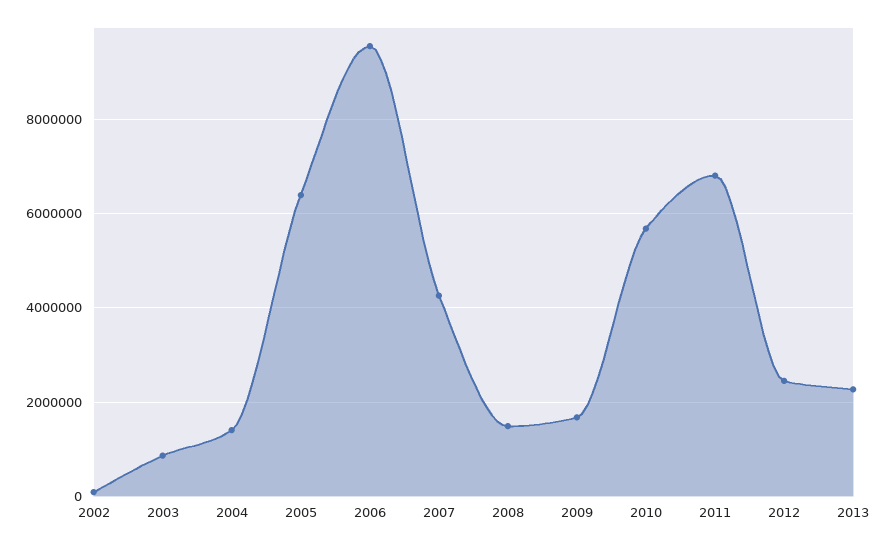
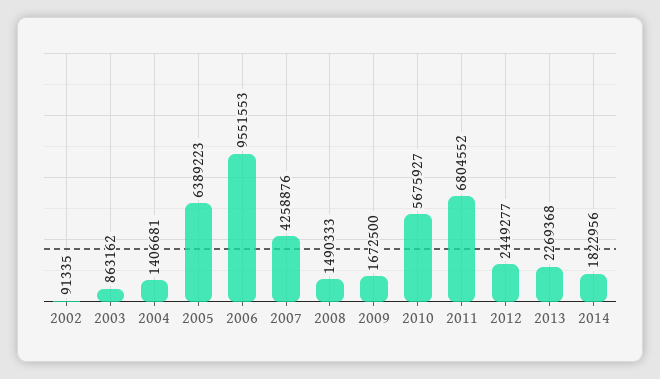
2014: none -> 1822956

